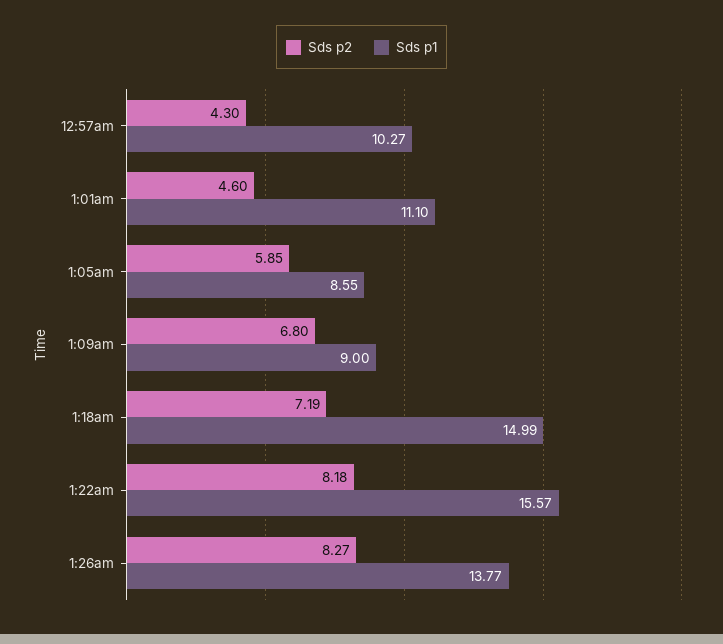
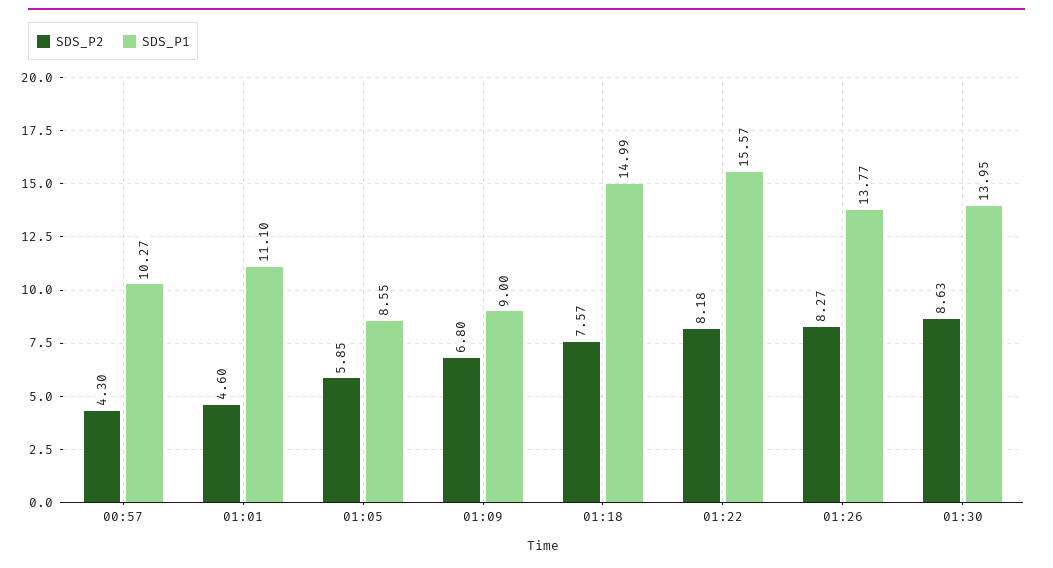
Sds p2, 1:18am: 7.19 -> 7.57
Sds p2, 01:30: none -> 8.63
Sds p1, 01:30: none -> 13.95

